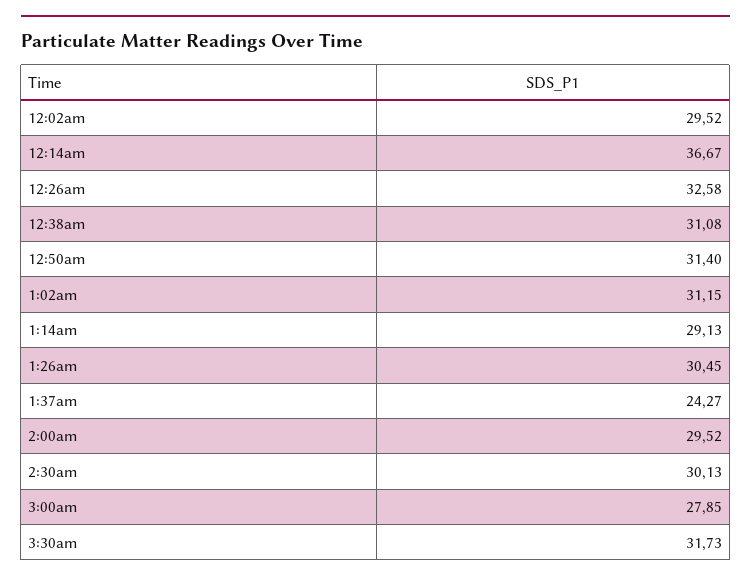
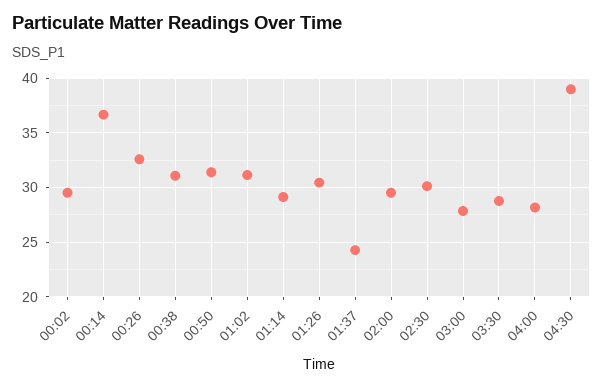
3:30am: 31.73 -> 29
04:00: none -> 28
04:30: none -> 39

